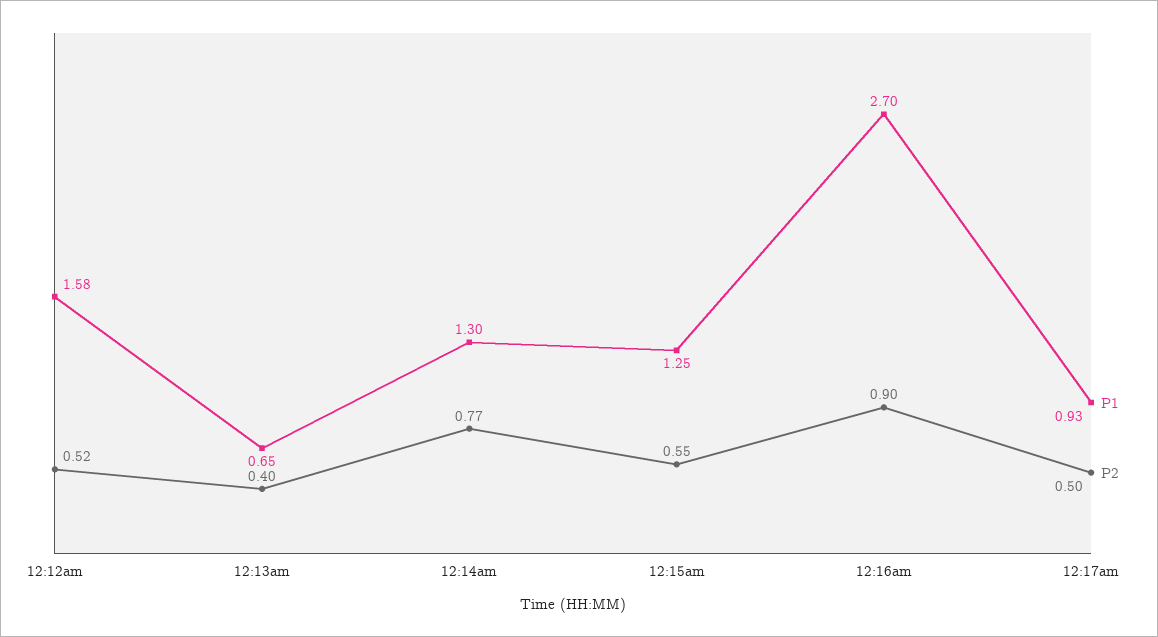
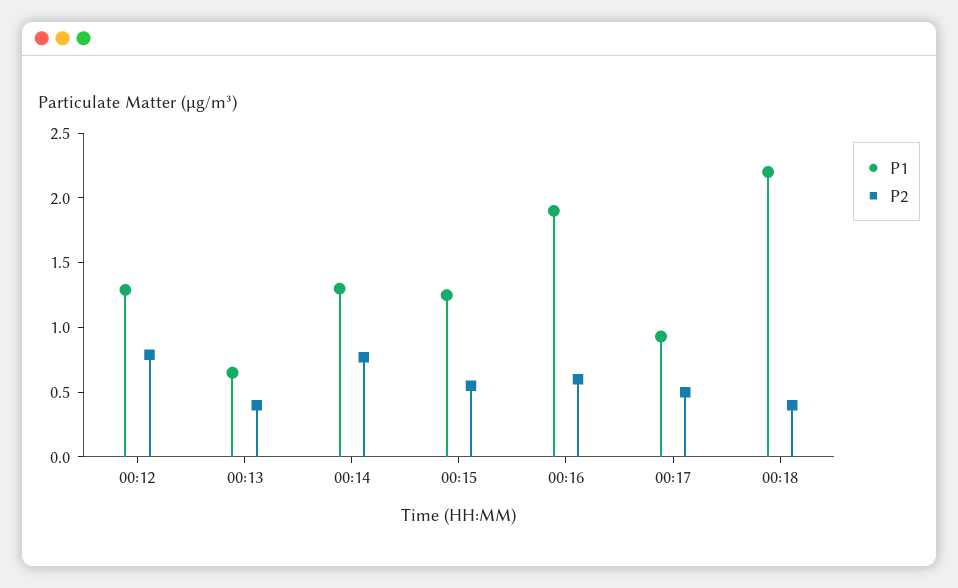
P1, 12:12am: 1.58 -> 1.3
P2, 12:12am: 0.52 -> 0.8
P1, 12:16am: 2.7 -> 1.9
P2, 12:16am: 0.9 -> 0.6
P1, 00:18: none -> 2.2
P2, 00:18: none -> 0.4

